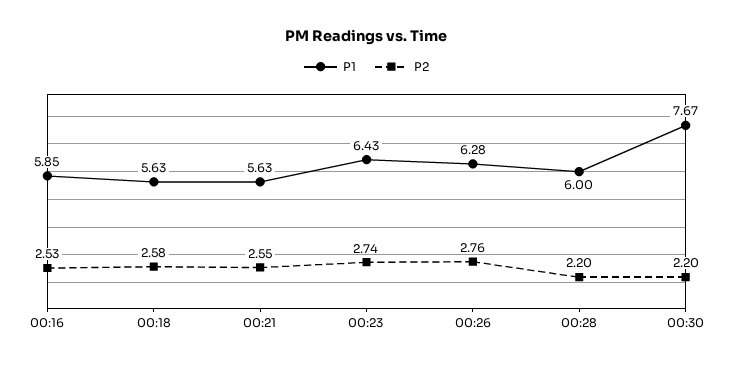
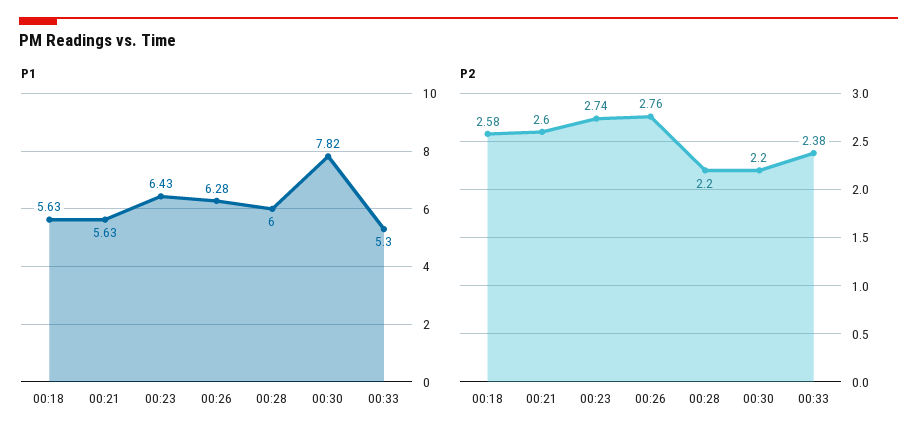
P1, 00:16: 5.85 -> none
P2, 00:16: 2.53 -> none
P2, 00:21: 2.55 -> 2.6
P1, 00:30: 7.67 -> 7.82
P1, 00:33: none -> 5.3
P2, 00:33: none -> 2.38

